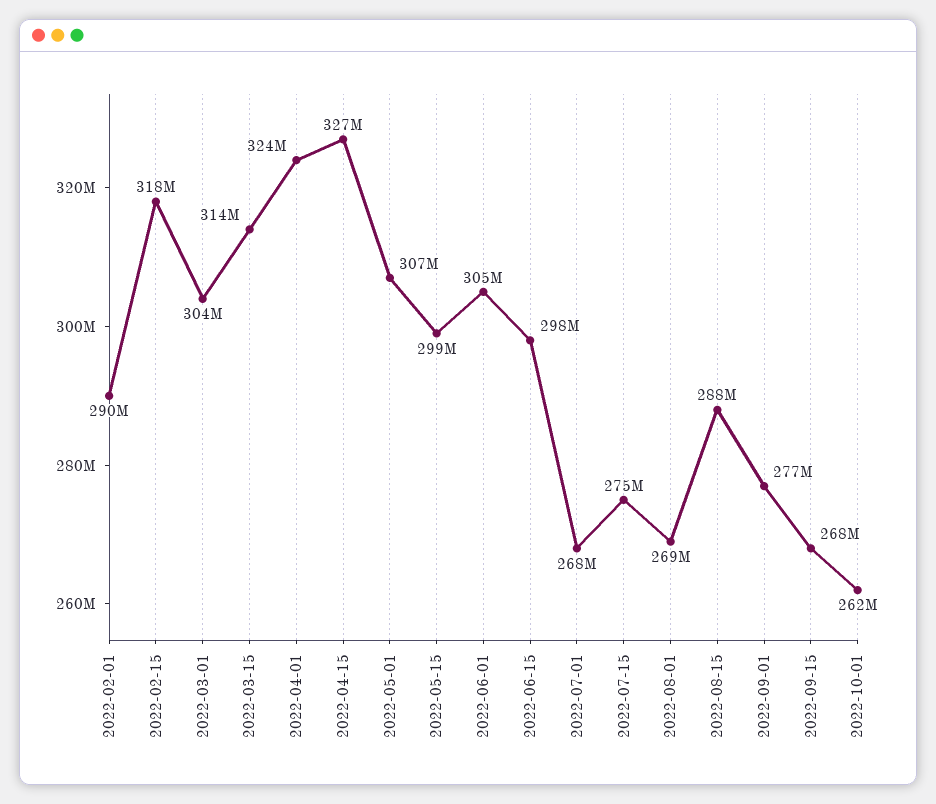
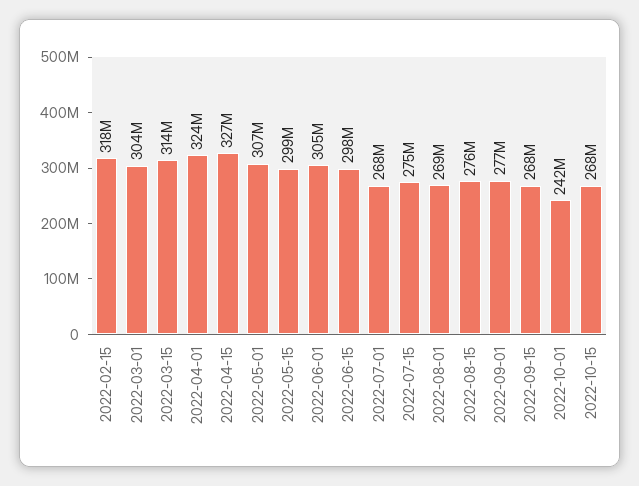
2022-02-01: 290000000 -> none
2022-08-15: 288000000 -> 276000000
2022-10-01: 262000000 -> 242000000
2022-10-15: none -> 268000000

